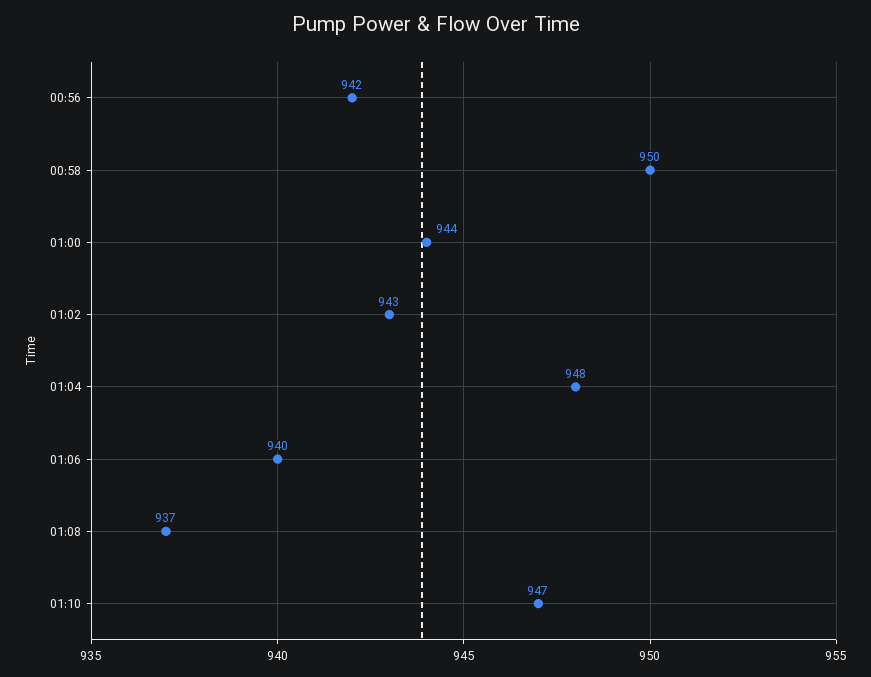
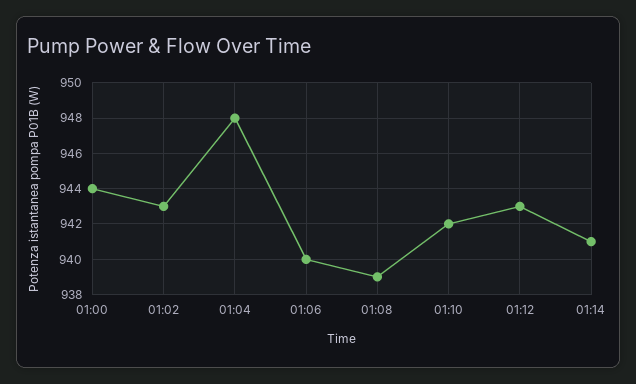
00:56: 942 -> none
00:58: 950 -> none
01:08: 937 -> 939
01:10: 947 -> 942
01:12: none -> 943
01:14: none -> 941

